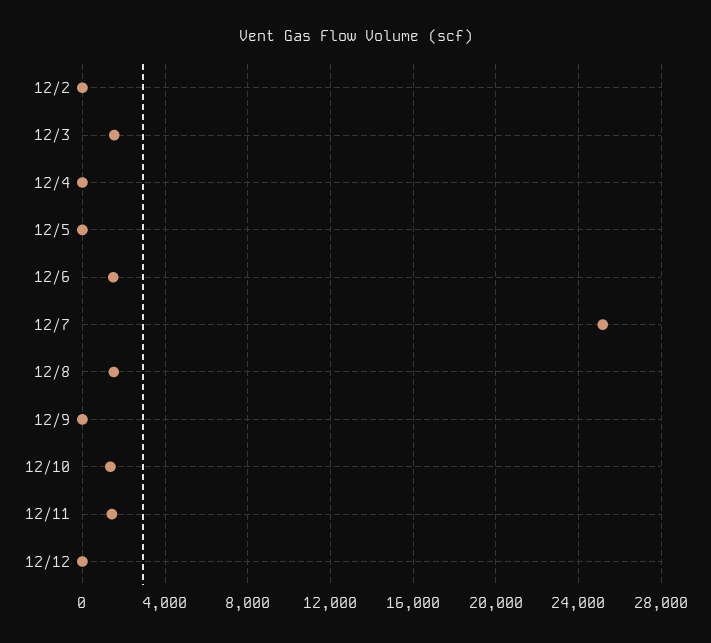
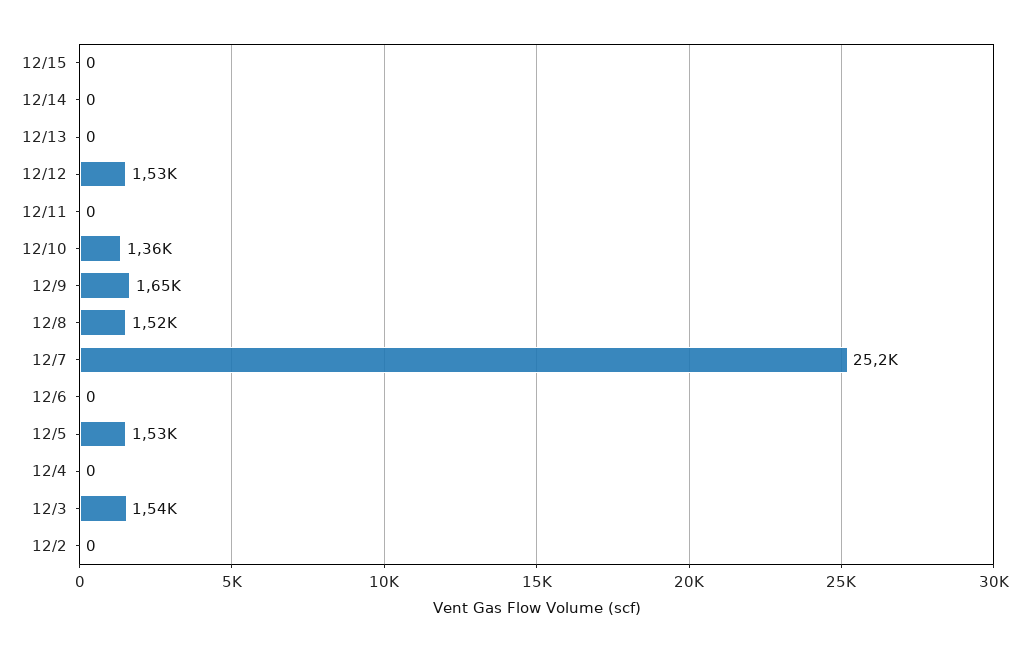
12/5: 0 -> 1530
12/6: 1500 -> 0
12/9: 0 -> 1650
12/11: 1500 -> 0
12/12: 0 -> 1530
12/15: none -> 0
12/14: none -> 0
12/13: none -> 0

